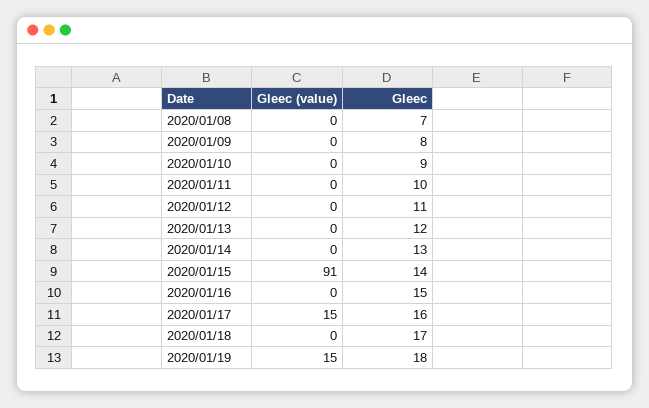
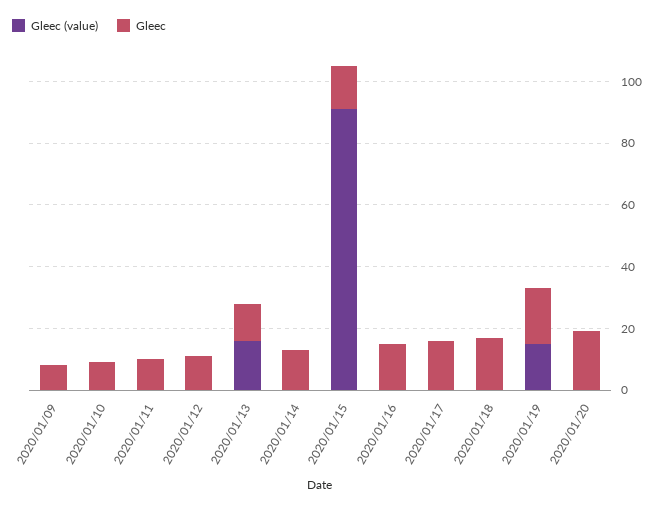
Gleec (value), 2020/01/08: 0 -> none
Gleec, 2020/01/08: 7 -> none
Gleec (value), 2020/01/13: 0 -> 15
Gleec (value), 2020/01/17: 15 -> 0
Gleec (value), 2020/01/20: none -> 0
Gleec, 2020/01/20: none -> 20

